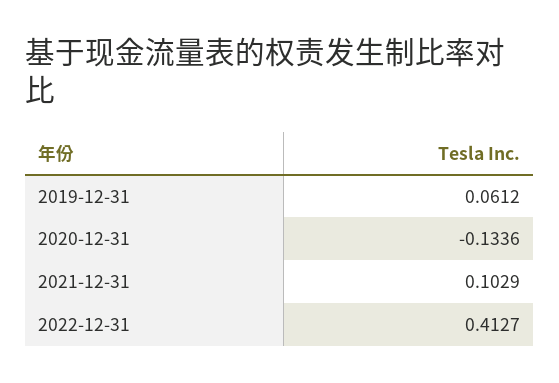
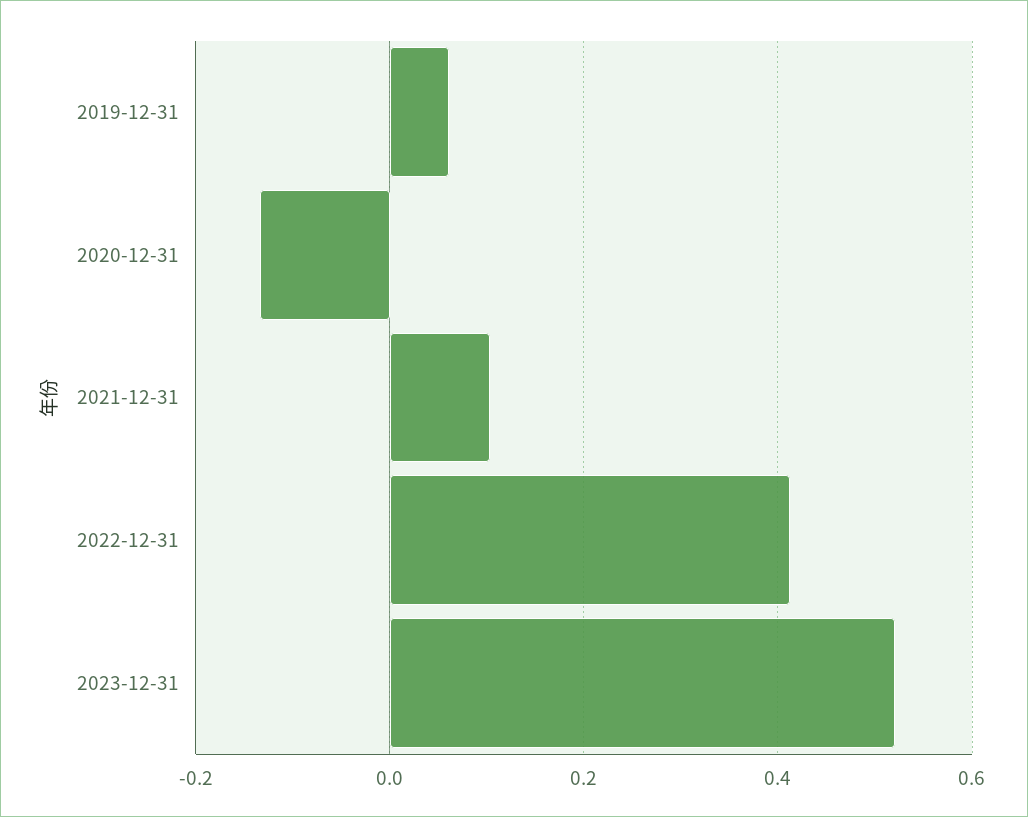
2023-12-31: none -> 0.52

